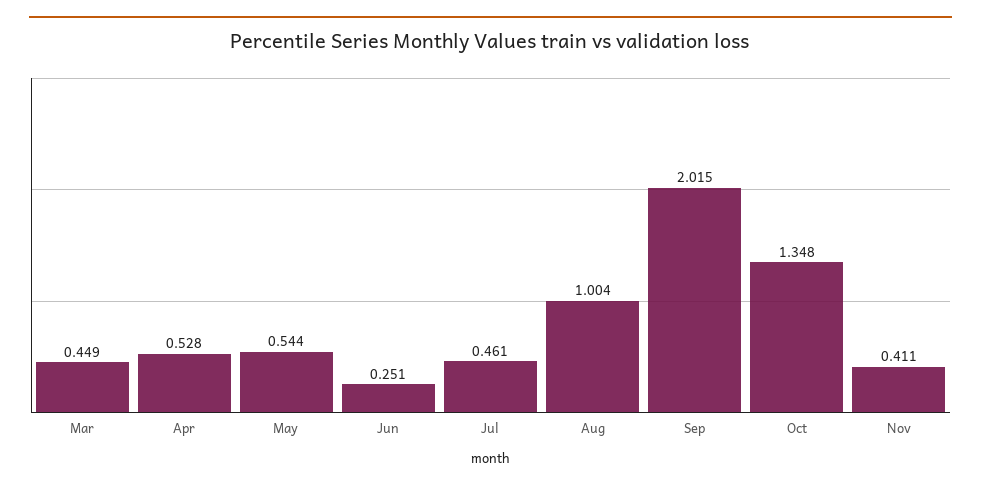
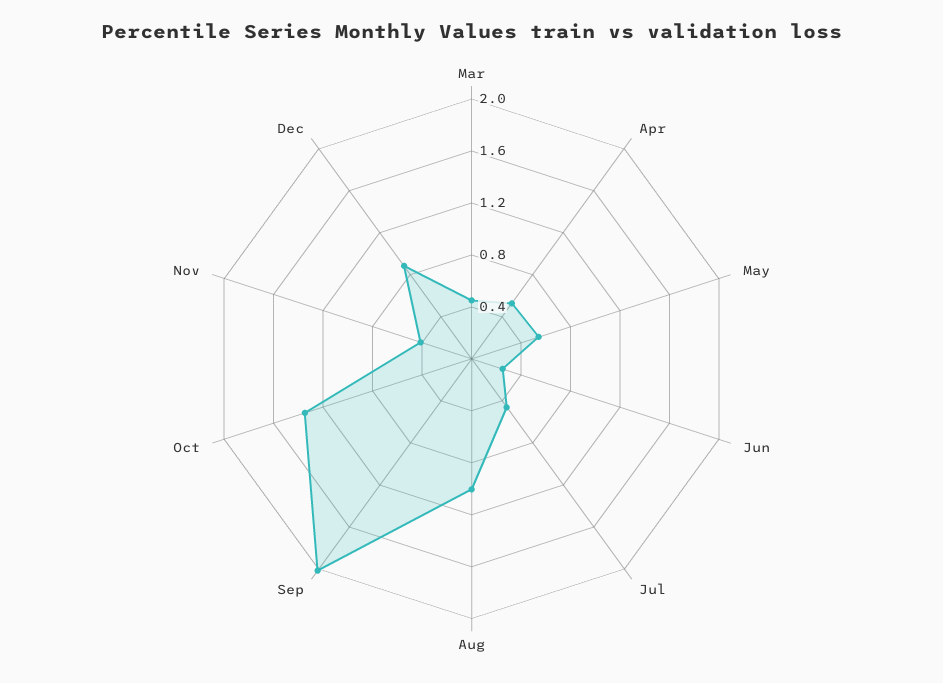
Dec: none -> 0.9

